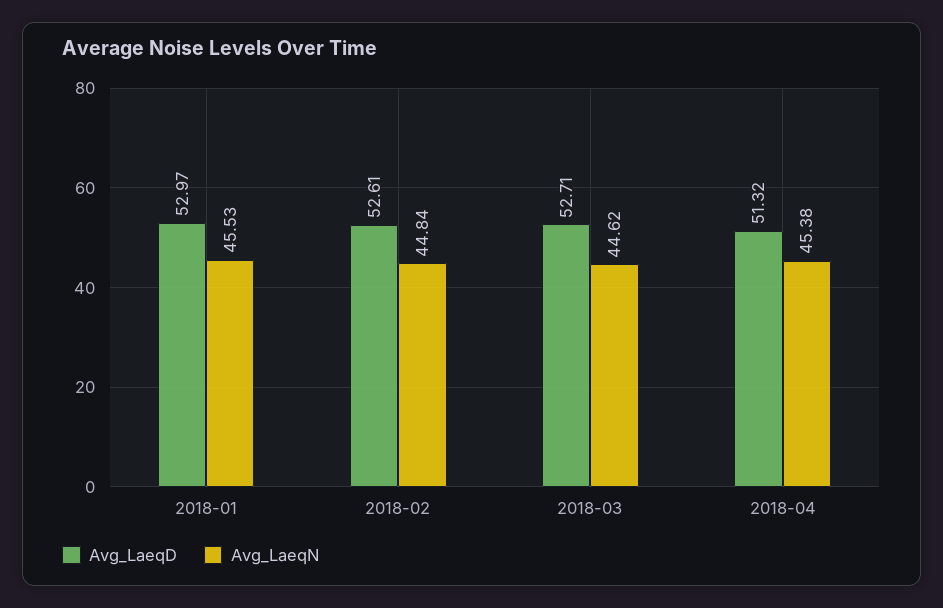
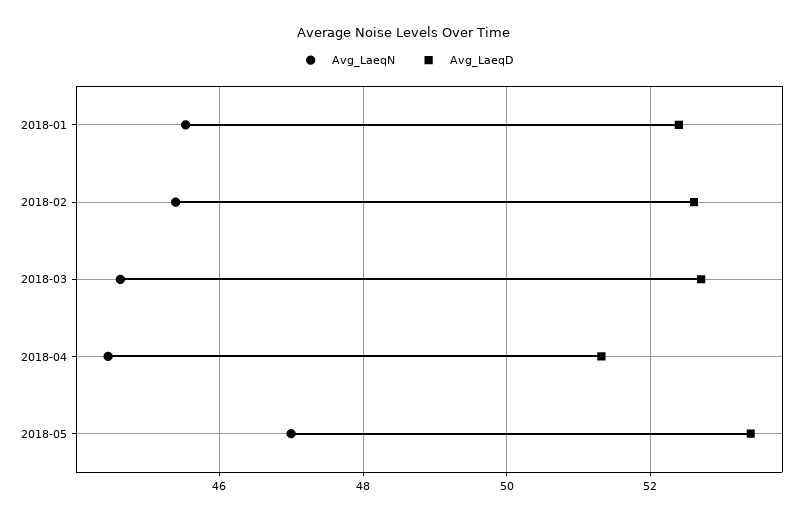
Avg_LaeqD, 2018-01: 52.97 -> 52.4
Avg_LaeqN, 2018-02: 44.84 -> 45.4
Avg_LaeqN, 2018-04: 45.38 -> 44.4
Avg_LaeqN, 2018-05: none -> 47
Avg_LaeqD, 2018-05: none -> 53.4

